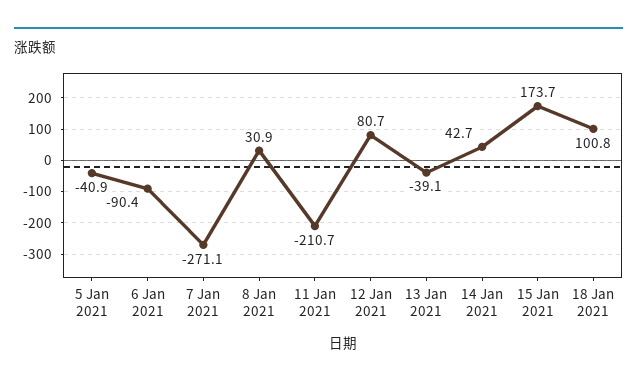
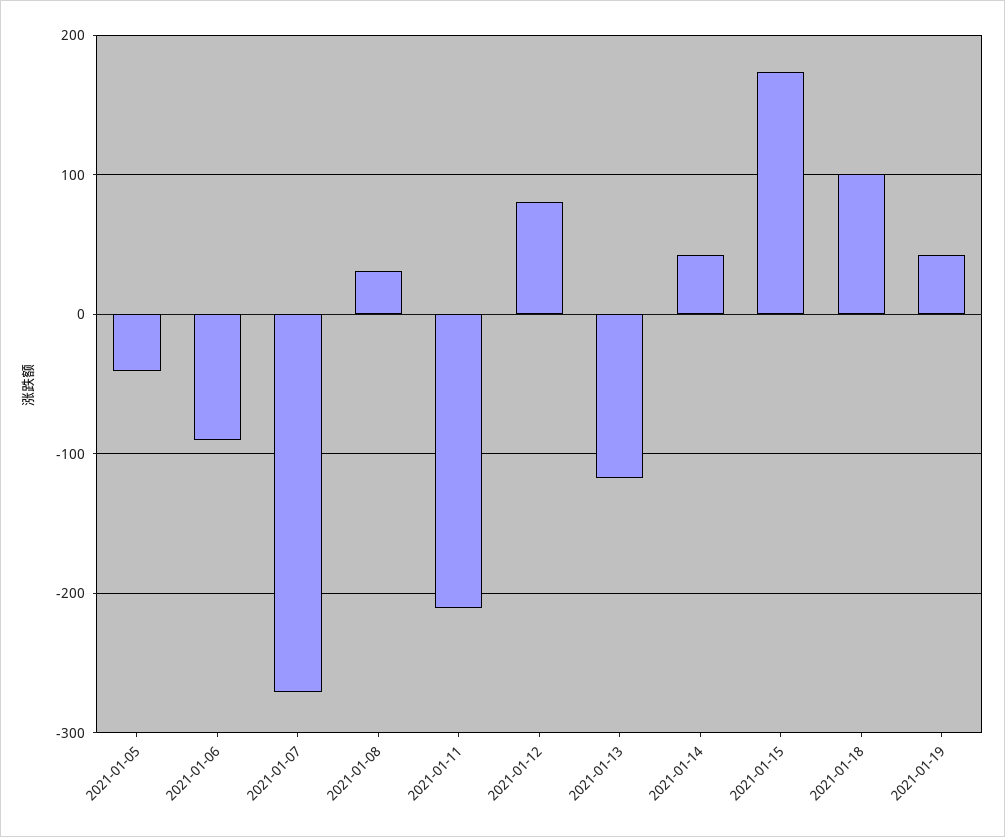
13 Jan 2021: -39.1 -> -120
2021-01-19: none -> 40

